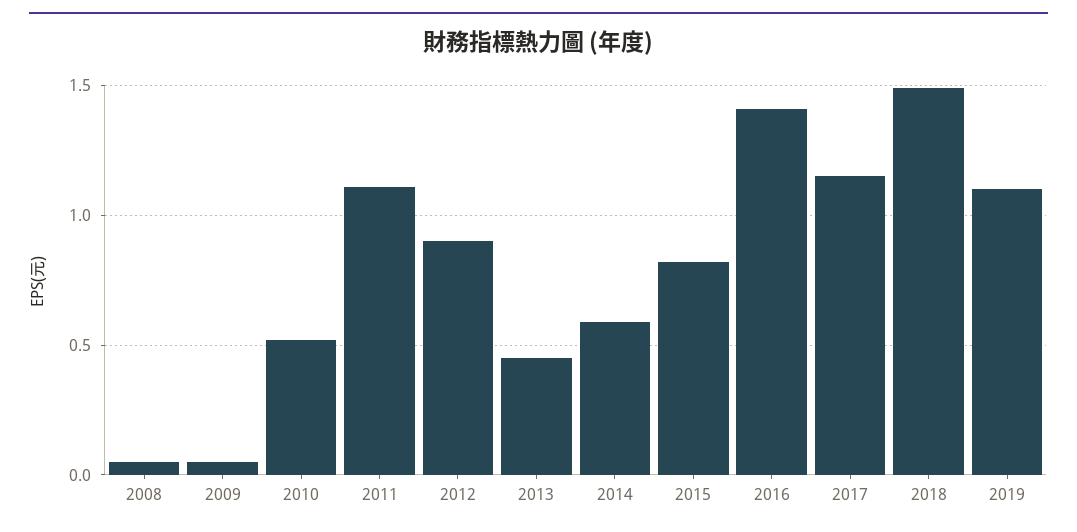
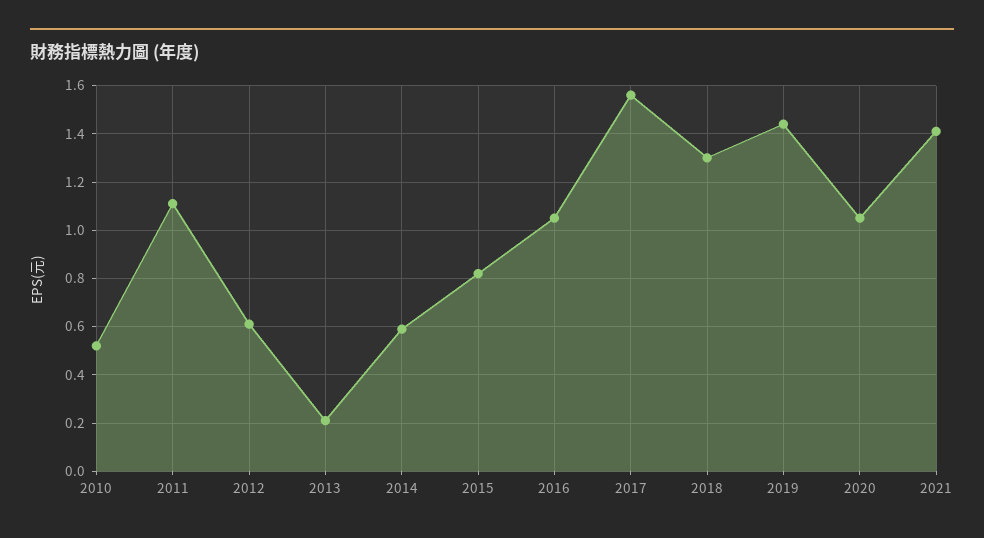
2008: 0.05 -> none
2009: 0.05 -> none
2012: 0.9 -> 0.6
2013: 0.45 -> 0.2
2016: 1.4 -> 1.05
2017: 1.15 -> 1.55
2018: 1.5 -> 1.3
2019: 1.1 -> 1.45
2020: none -> 1.05
2021: none -> 1.4

